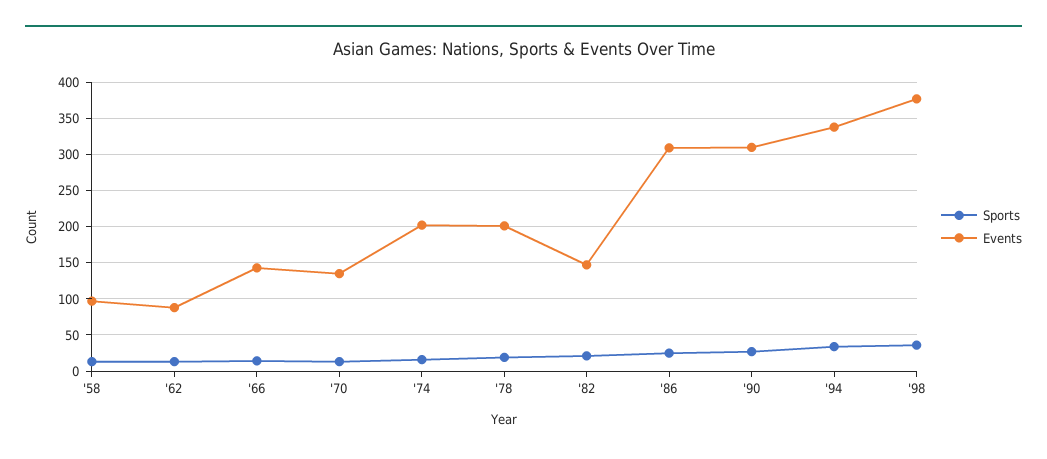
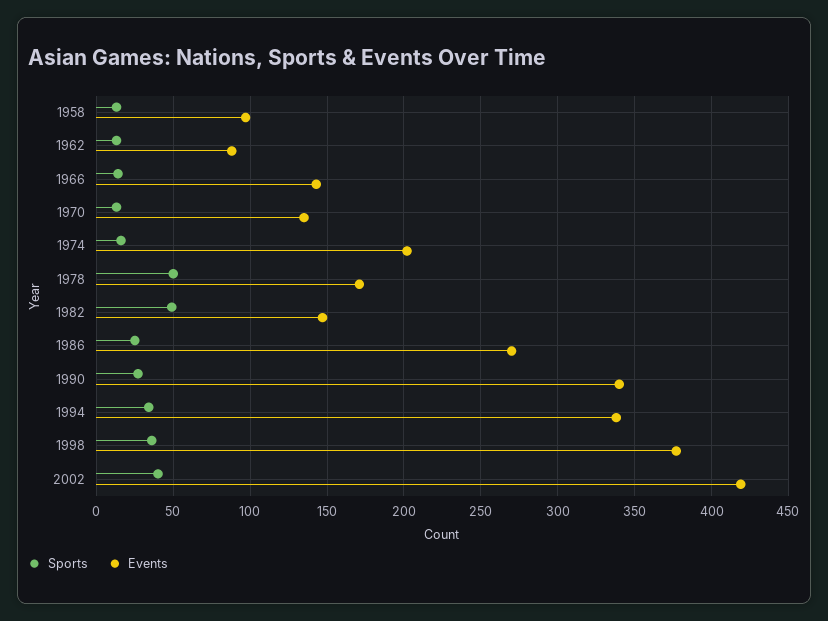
Sports, '78: 20 -> 50
Events, '78: 200 -> 170
Sports, '82: 20 -> 50
Events, '86: 310 -> 270
Events, '90: 310 -> 340
Sports, 2002: none -> 40
Events, 2002: none -> 420

